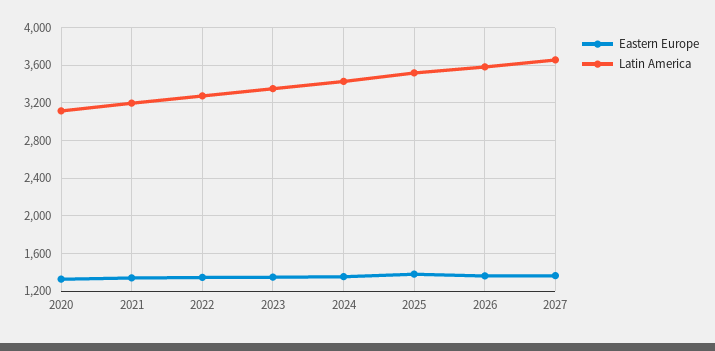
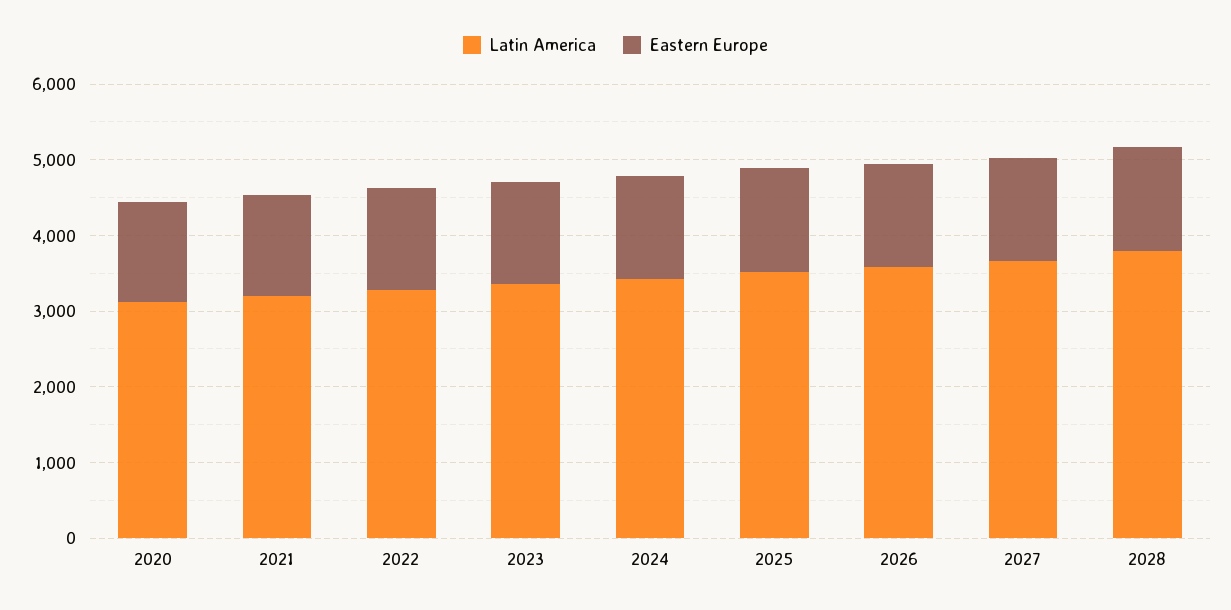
Latin America, 2028: none -> 3800
Eastern Europe, 2028: none -> 1400

